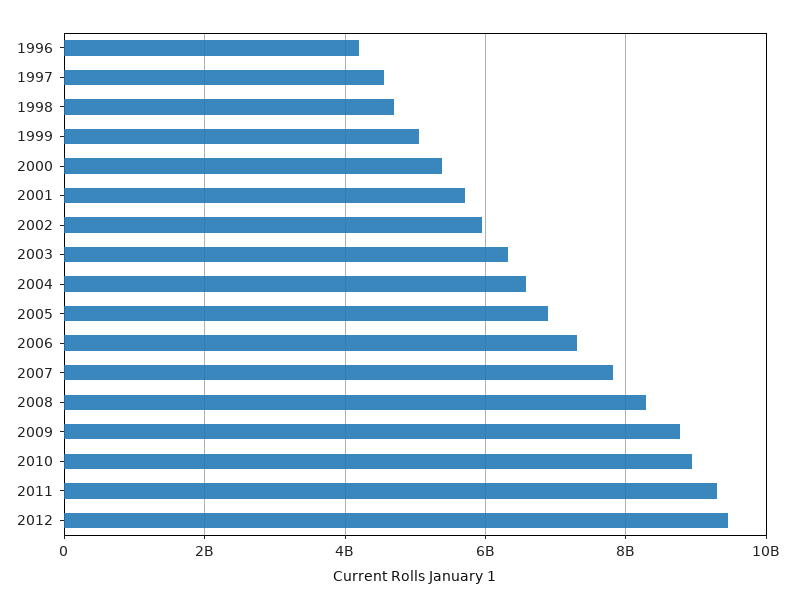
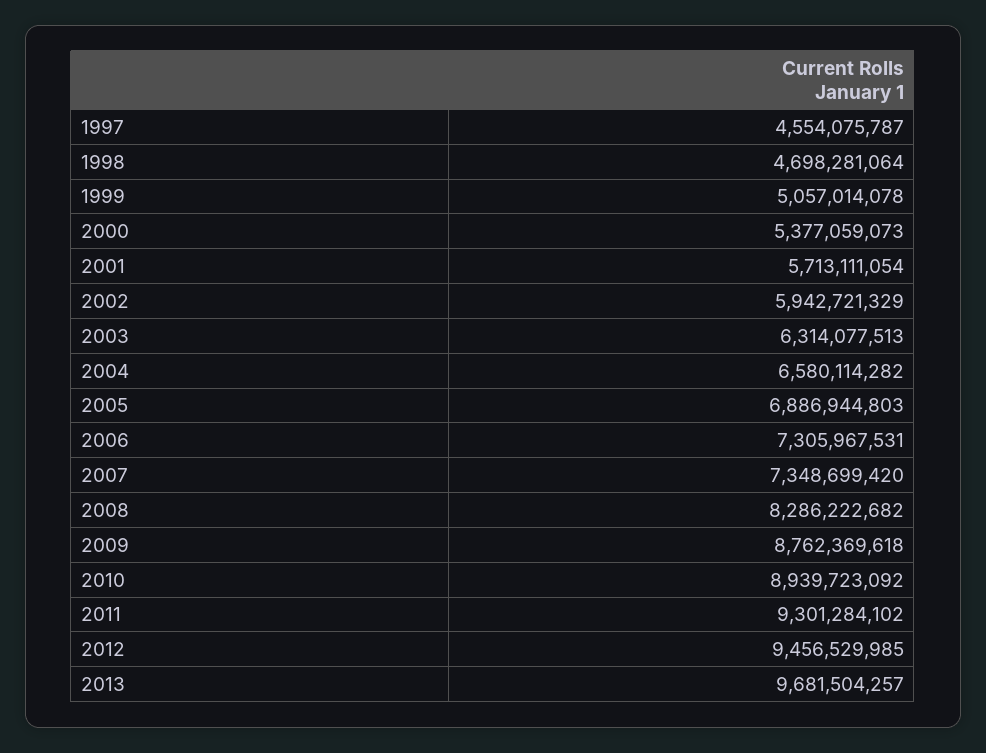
1996: 4200000000 -> none
2007: 7800000000 -> 7348699420
2013: none -> 9681504257

